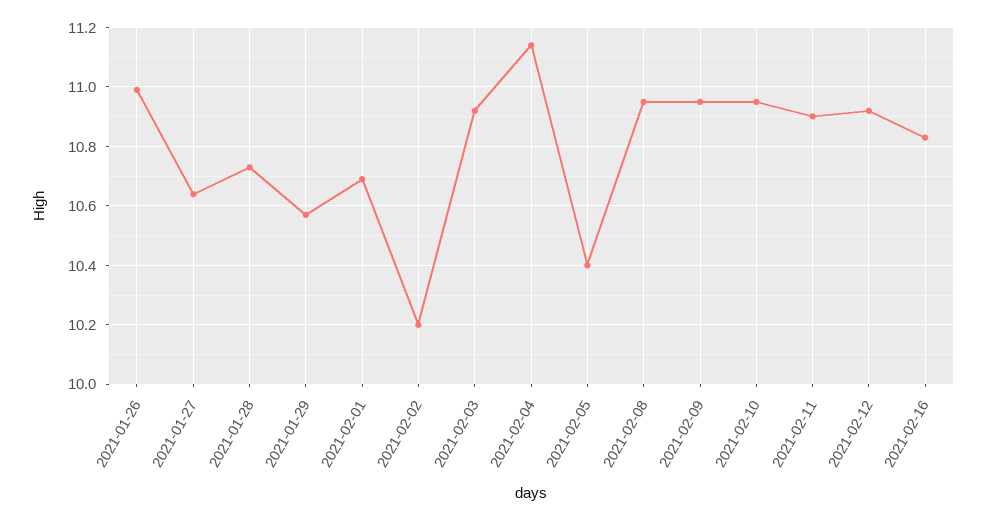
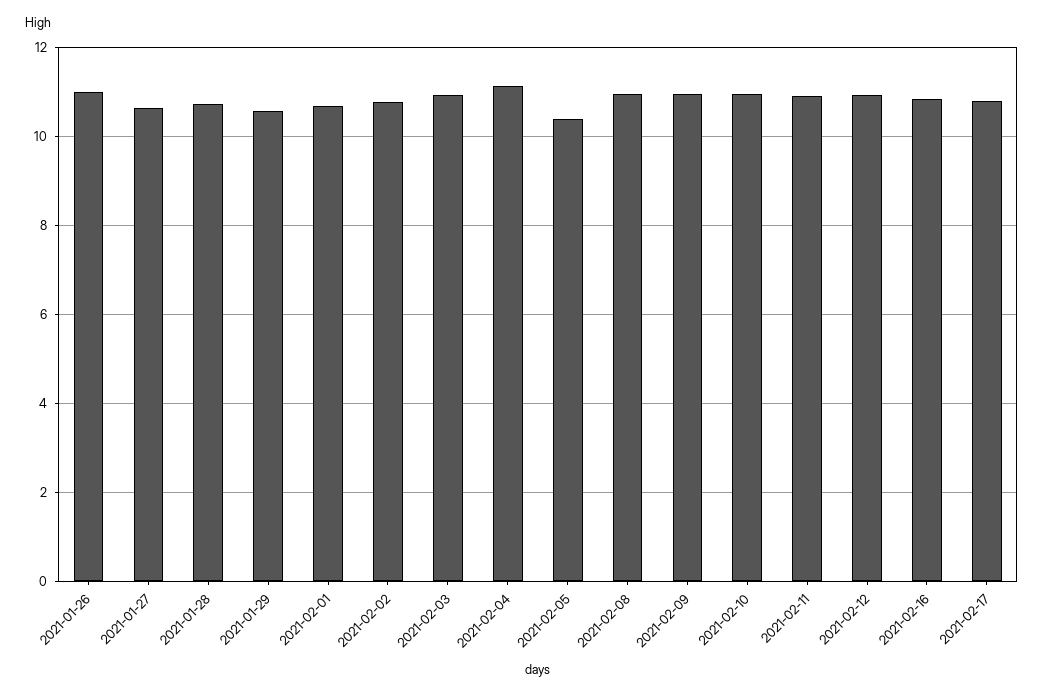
2021-02-02: 10.2 -> 10.8
2021-02-17: none -> 10.8

